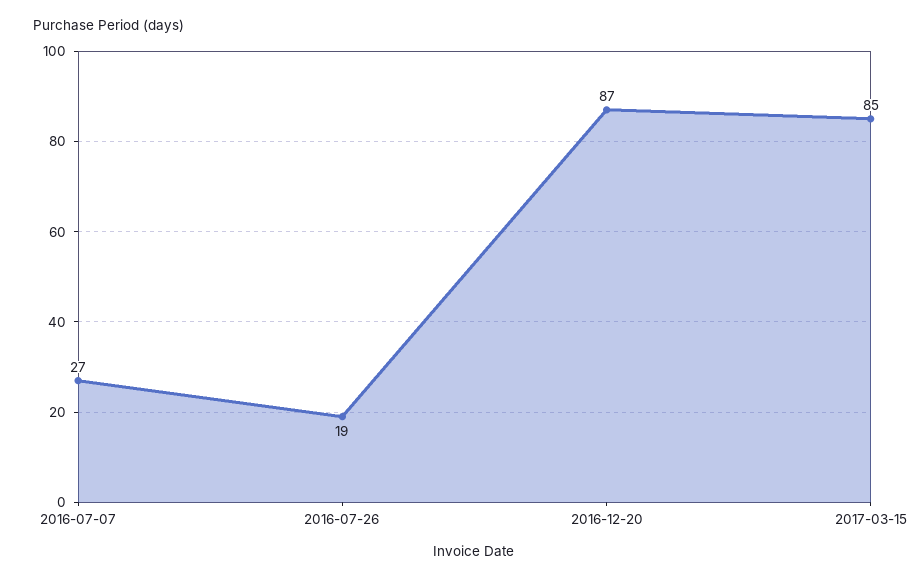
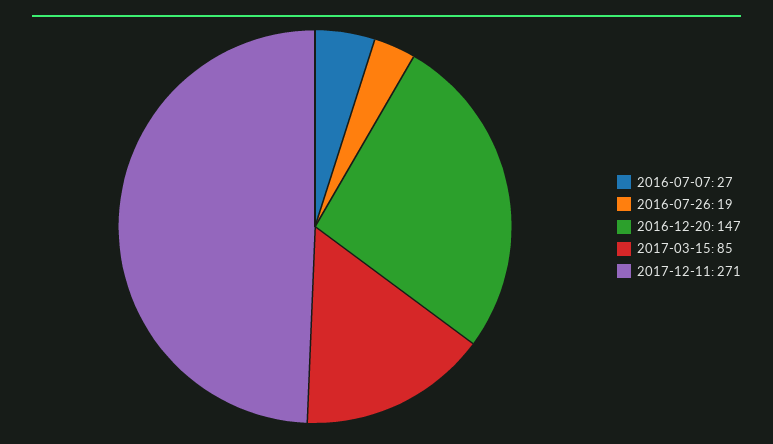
2016-12-20: 87 -> 147
2017-12-11: none -> 271

